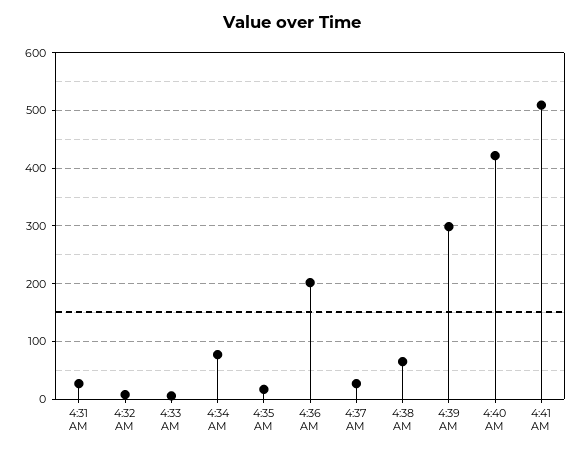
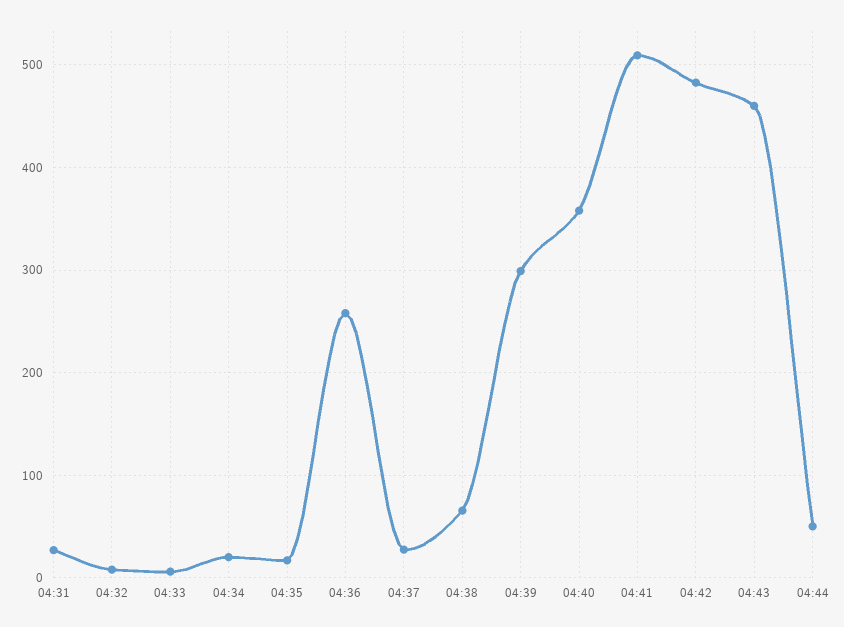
4:34 AM: 80 -> 20
4:36 AM: 200 -> 260
4:40 AM: 420 -> 360
04:42: none -> 480
04:43: none -> 460
04:44: none -> 50

